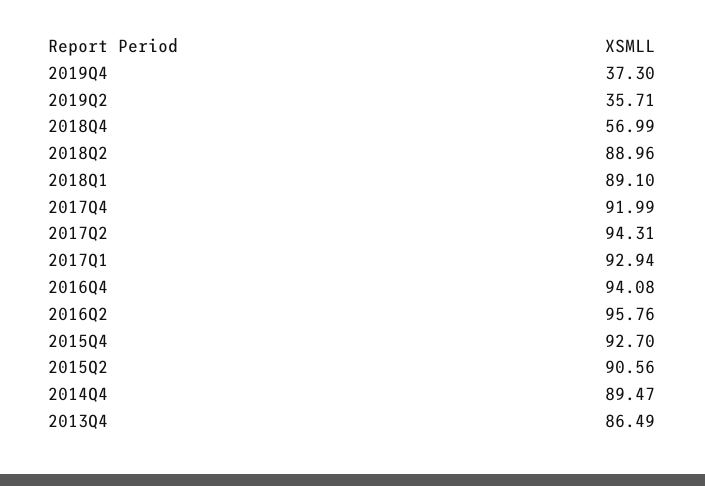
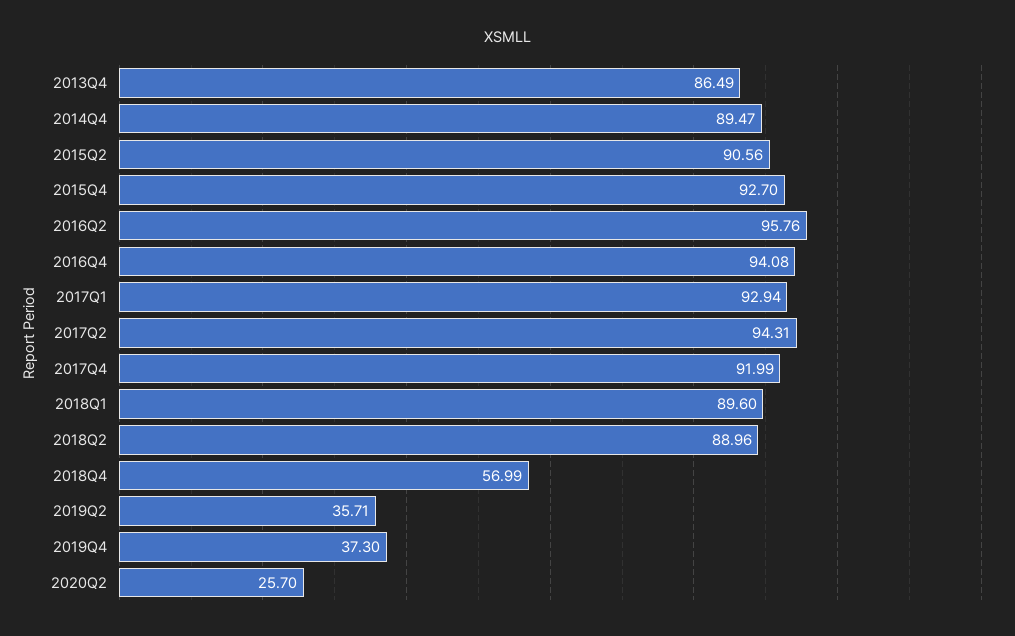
2018Q1: 89.1 -> 89.6
2020Q2: none -> 25.7

